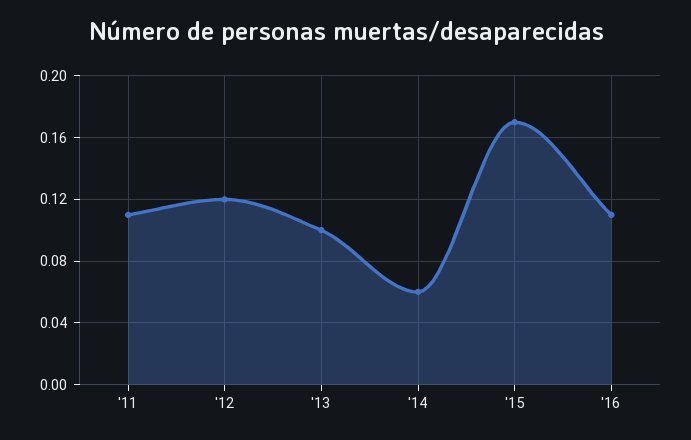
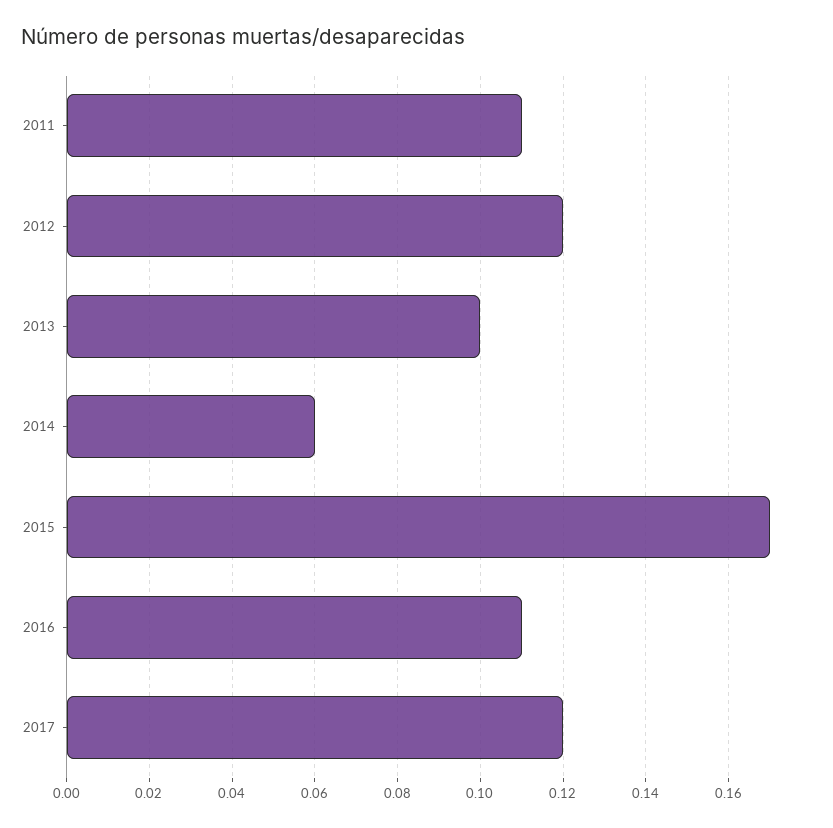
2017: none -> 0.12

